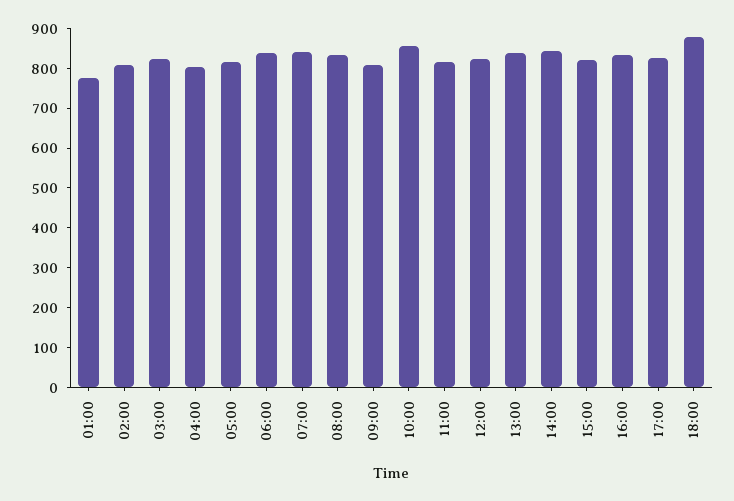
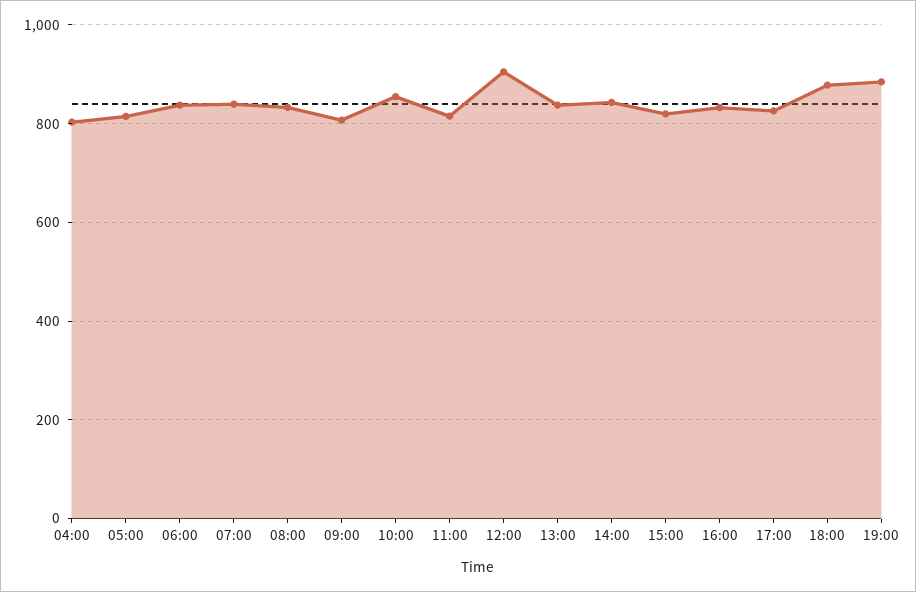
01:00: 775 -> none
02:00: 800 -> none
03:00: 825 -> none
12:00: 825 -> 900
19:00: none -> 880

